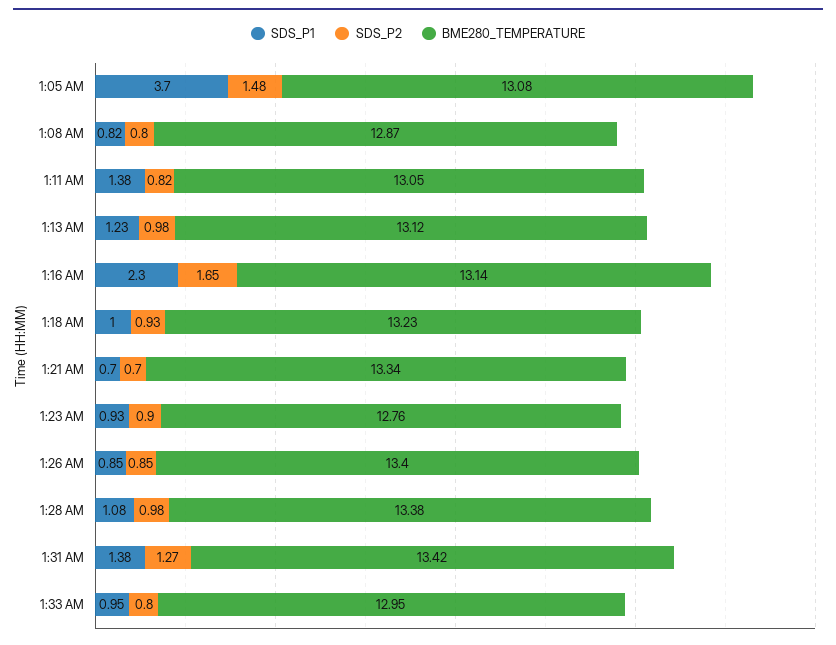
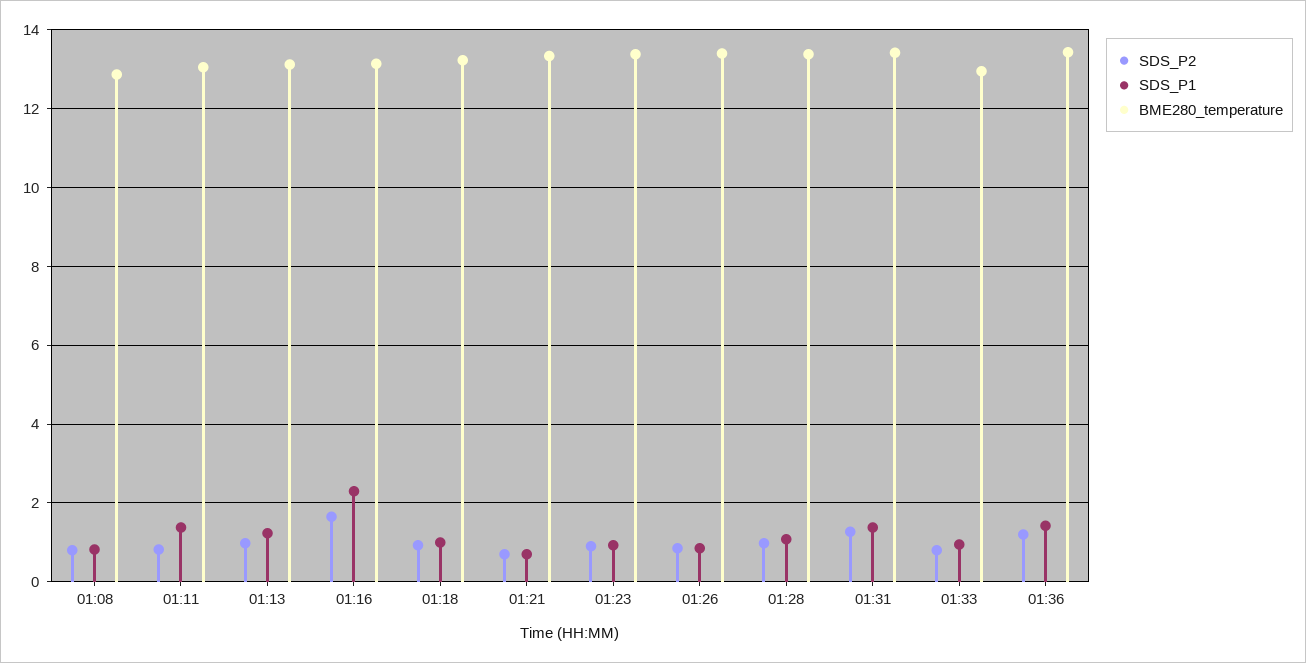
SDS_P1, 1:05 AM: 3.7 -> none
SDS_P2, 1:05 AM: 1.48 -> none
BME280_TEMPERATURE, 1:05 AM: 13.08 -> none
BME280_TEMPERATURE, 1:23 AM: 12.76 -> 13.4
SDS_P2, 01:36: none -> 1.2
SDS_P1, 01:36: none -> 1.4
BME280_TEMPERATURE, 01:36: none -> 13.4

